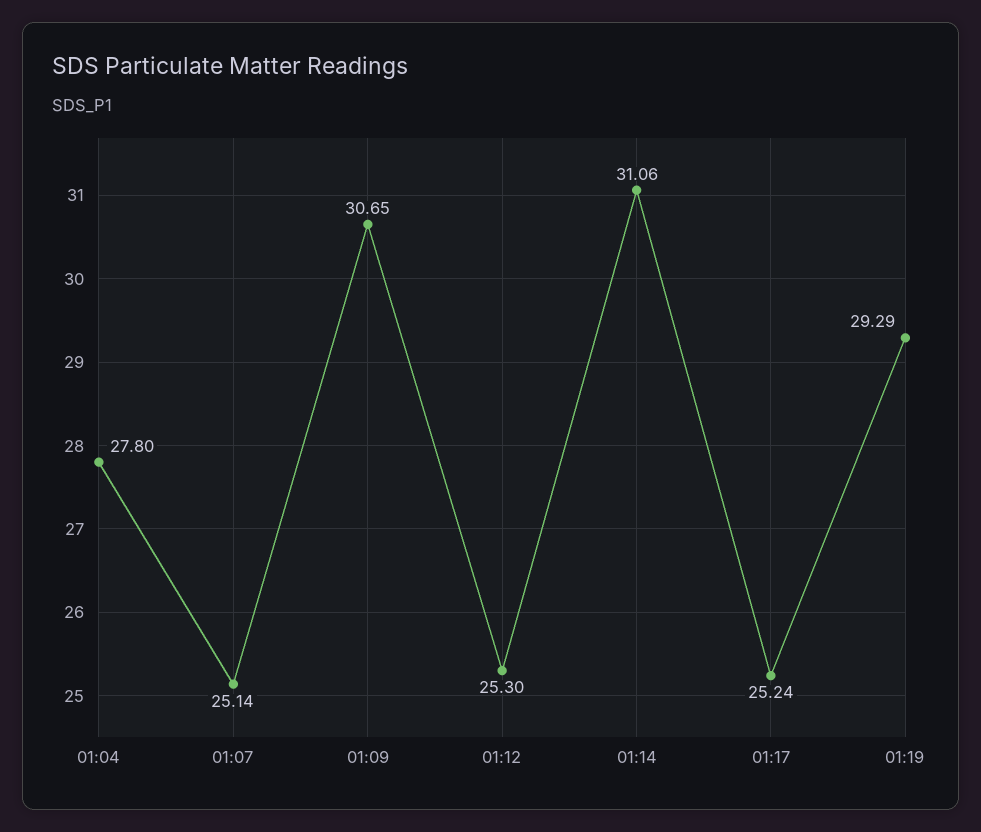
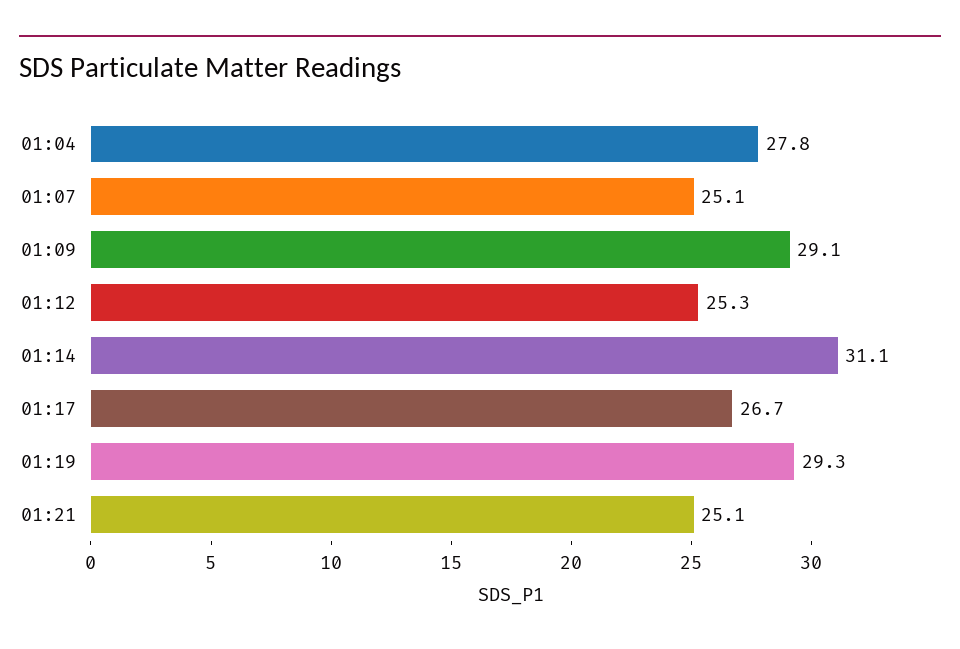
01:09: 30.65 -> 29.1
01:17: 25.24 -> 26.7
01:21: none -> 25.1

